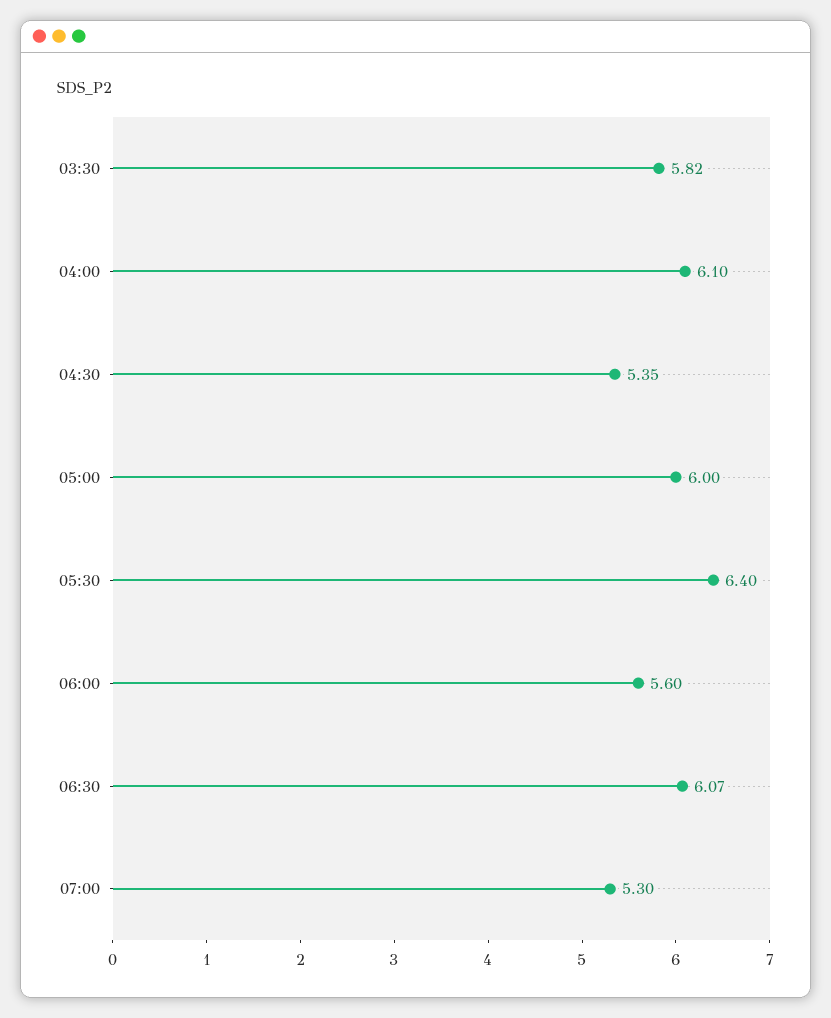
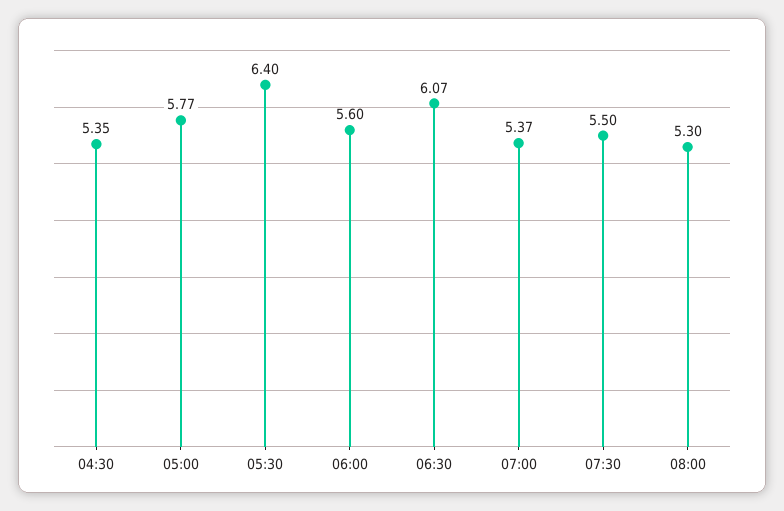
03:30: 5.82 -> none
04:00: 6.1 -> none
05:00: 6 -> 5.77
07:00: 5.3 -> 5.37
07:30: none -> 5.5
08:00: none -> 5.3

